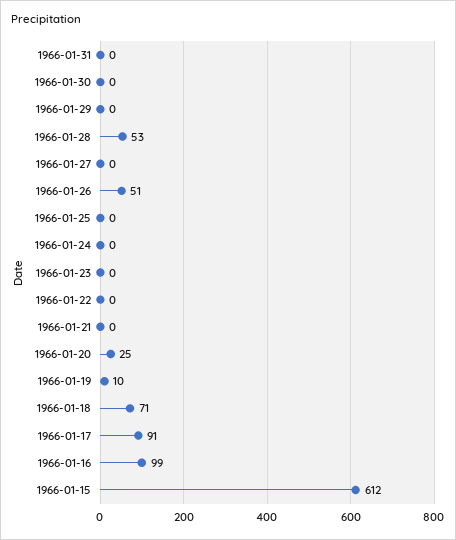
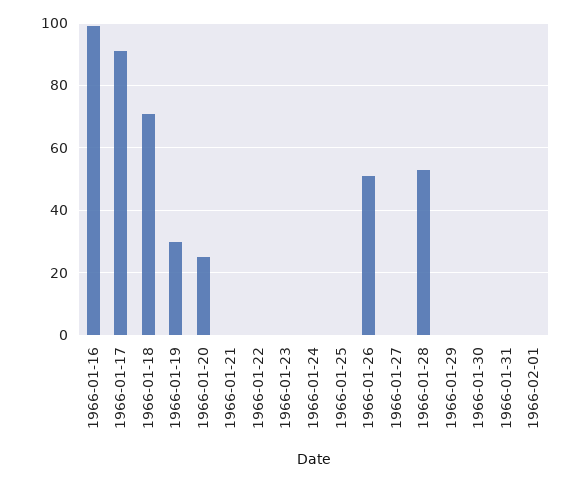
1966-01-19: 10 -> 30
1966-01-15: 612 -> none
1966-02-01: none -> 0

